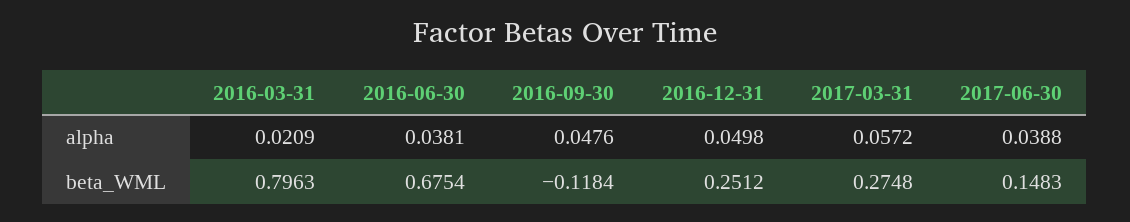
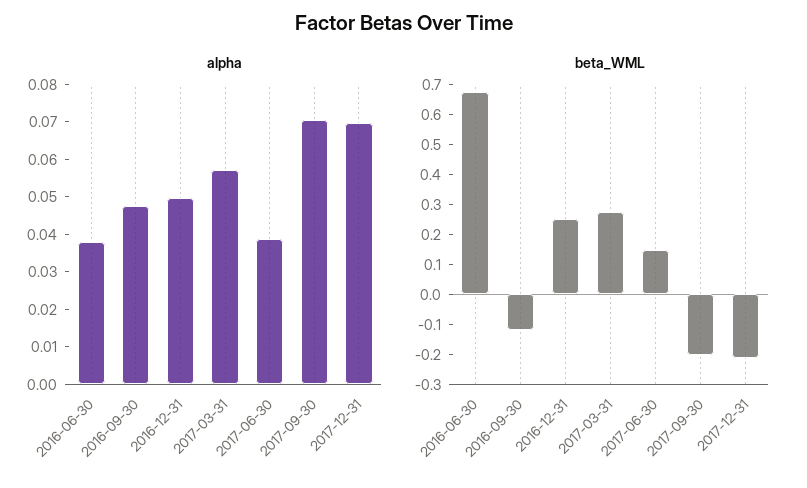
alpha, 2016-03-31: 0.0209 -> none
beta_WML, 2016-03-31: 0.7963 -> none
alpha, 2017-09-30: none -> 0.07
alpha, 2017-12-31: none -> 0.07
beta_WML, 2017-09-30: none -> -0.2
beta_WML, 2017-12-31: none -> -0.2

